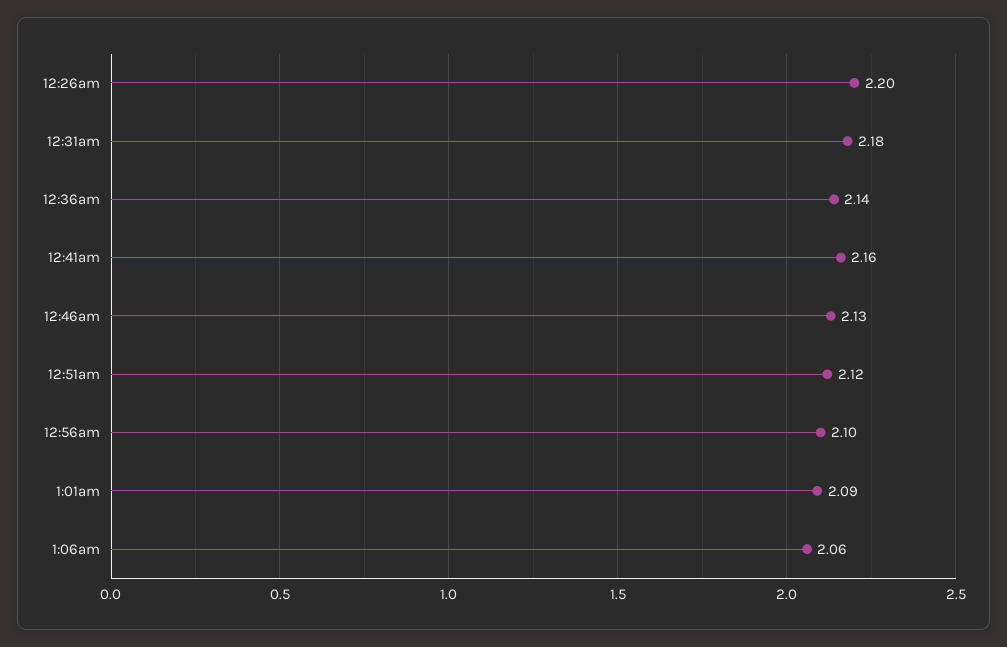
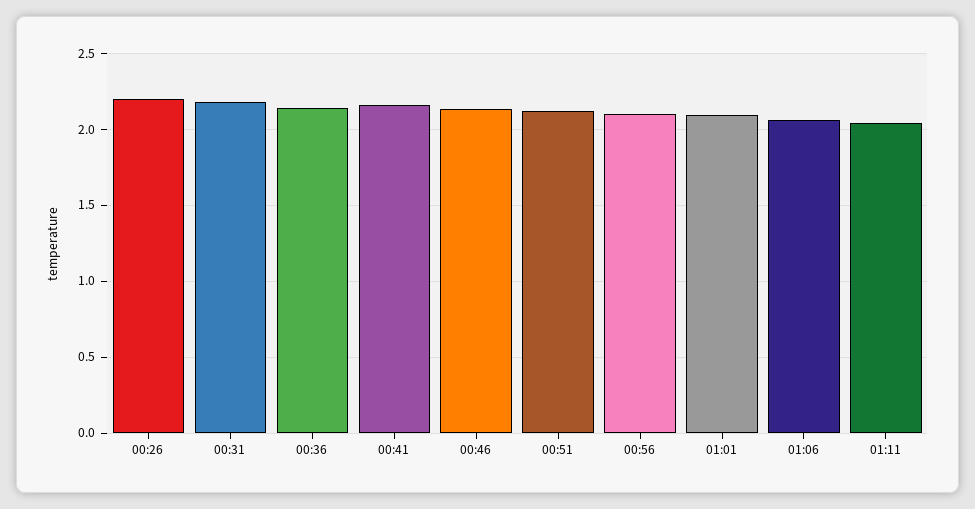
01:11: none -> 2.05

